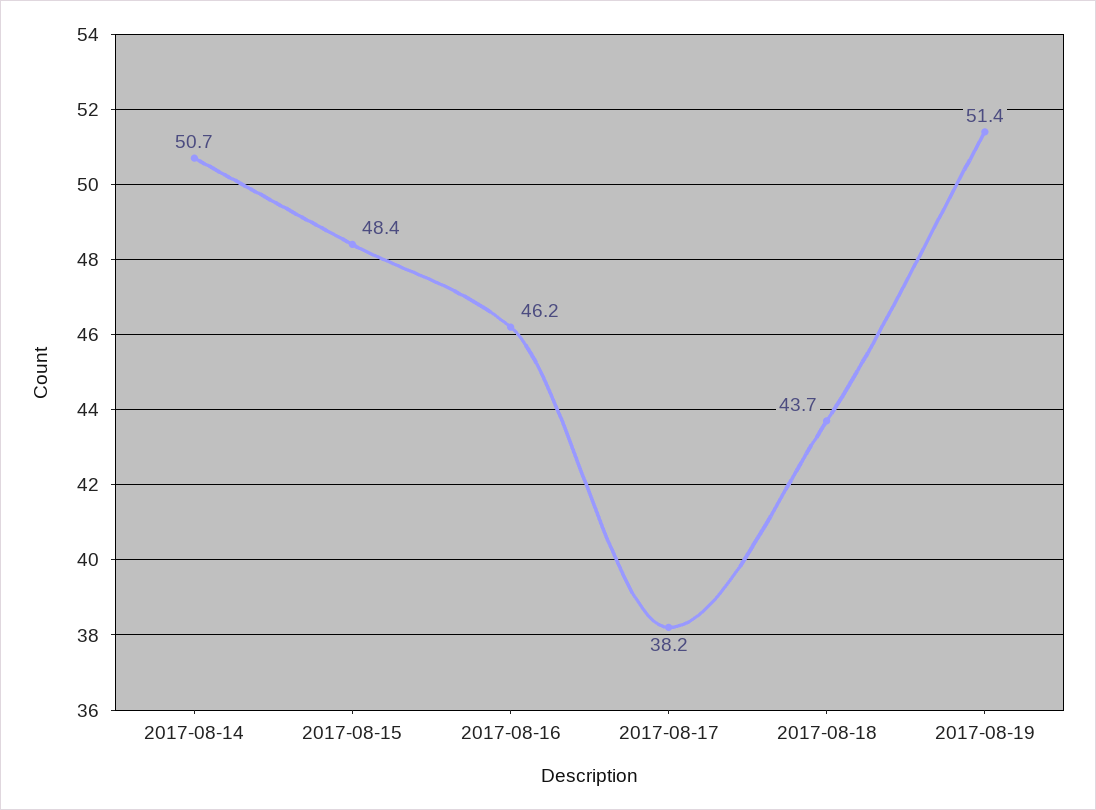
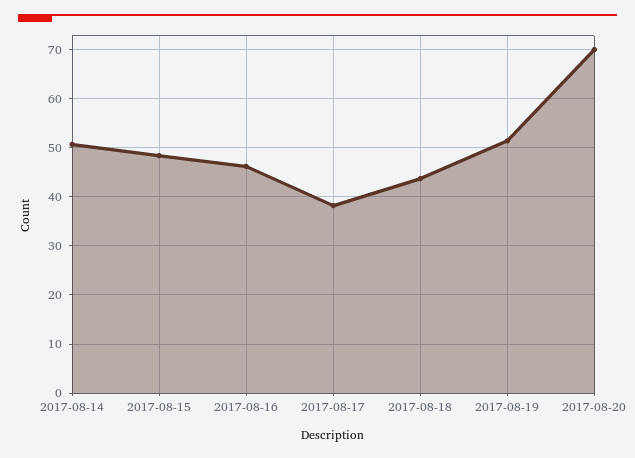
2017-08-20: none -> 70

